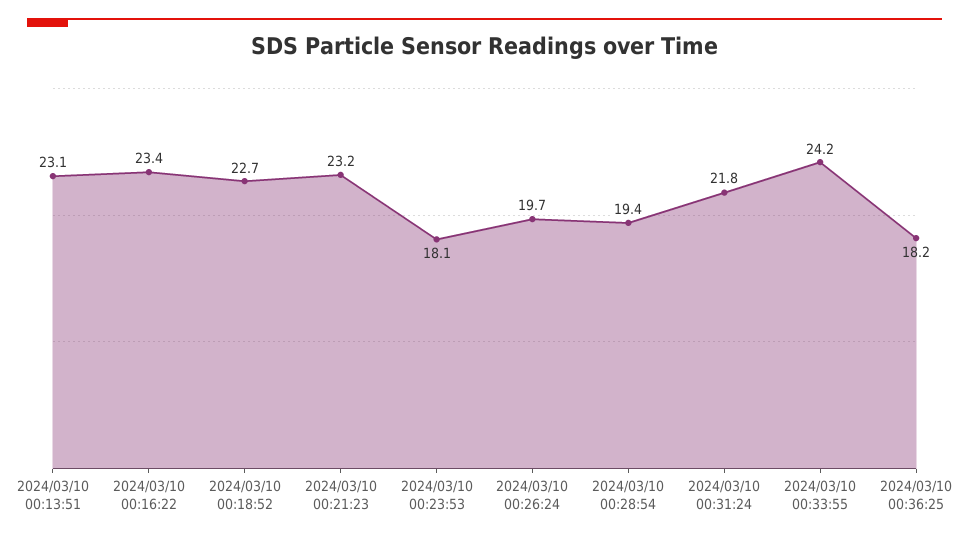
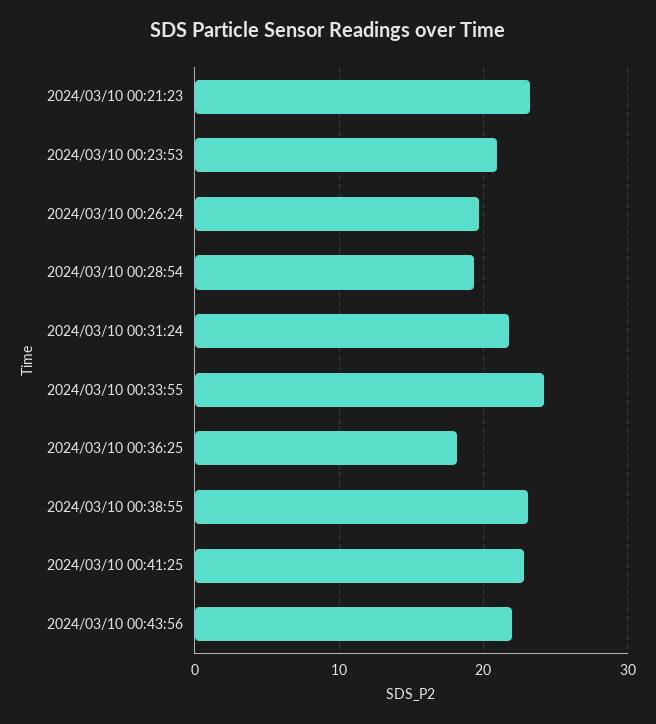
2024/03/10 00:13:51: 23.1 -> none
2024/03/10 00:16:22: 23.4 -> none
2024/03/10 00:18:52: 22.7 -> none
2024/03/10 00:23:53: 18.1 -> 21
2024/03/10 00:38:55: none -> 23
2024/03/10 00:41:25: none -> 23
2024/03/10 00:43:56: none -> 22

